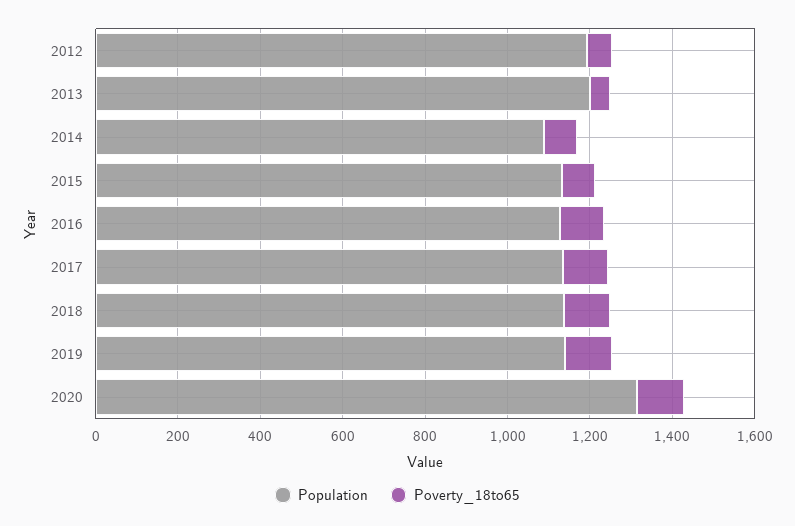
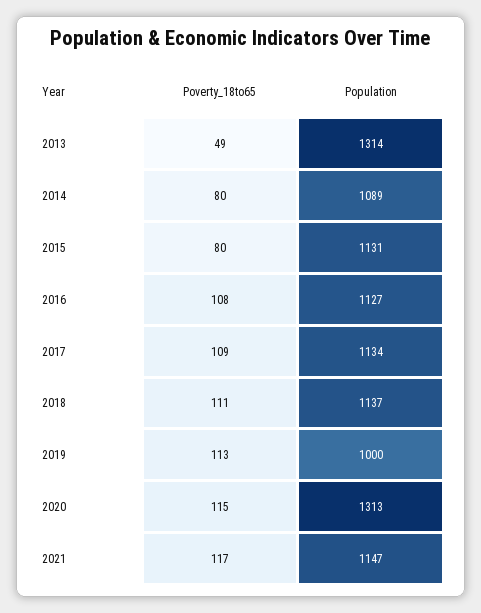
Population, 2012: 1200 -> none
Poverty_18to65, 2012: 50 -> none
Population, 2013: 1200 -> 1314
Population, 2019: 1150 -> 1000
Poverty_18to65, 2021: none -> 117
Population, 2021: none -> 1147

